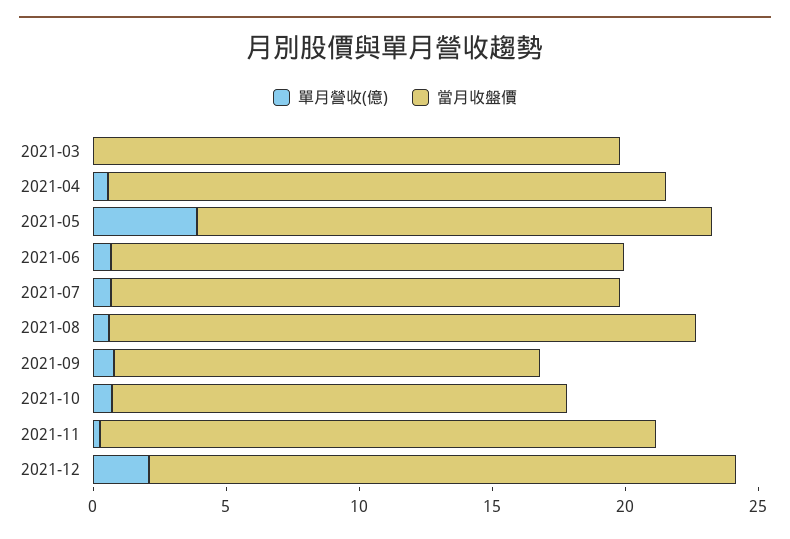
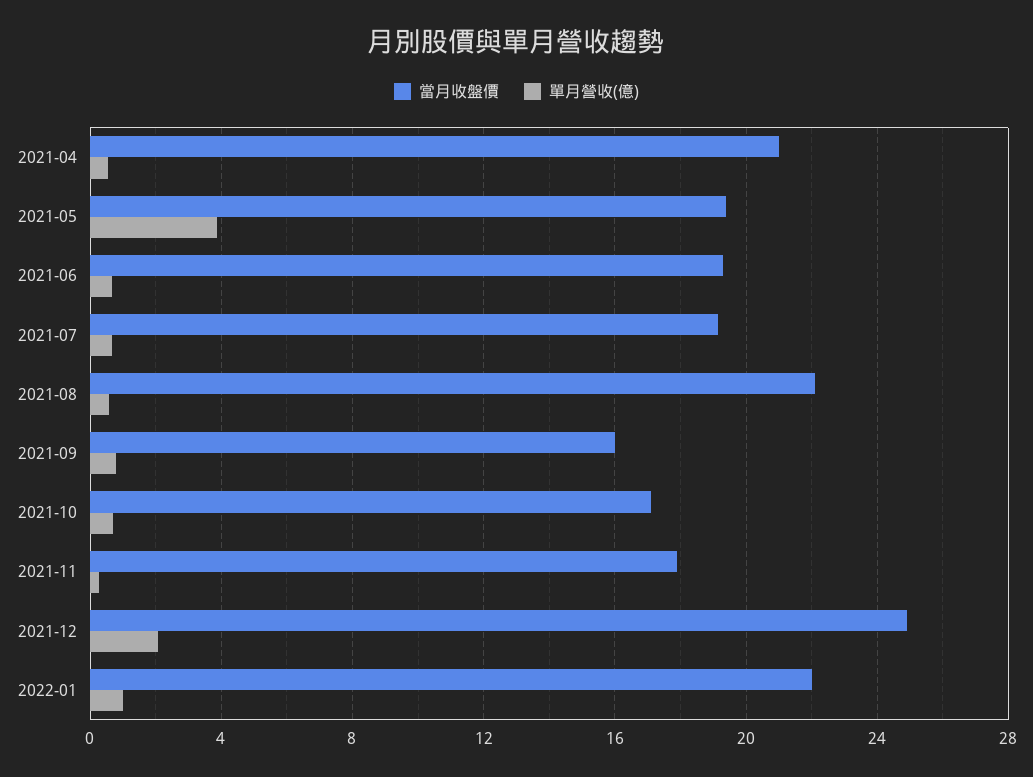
單月營收(億), 2021-03: 0 -> none
當月收盤價, 2021-03: 20 -> none
當月收盤價, 2021-11: 21 -> 18
當月收盤價, 2021-12: 22 -> 25
當月收盤價, 2022-01: none -> 22
單月營收(億), 2022-01: none -> 1

